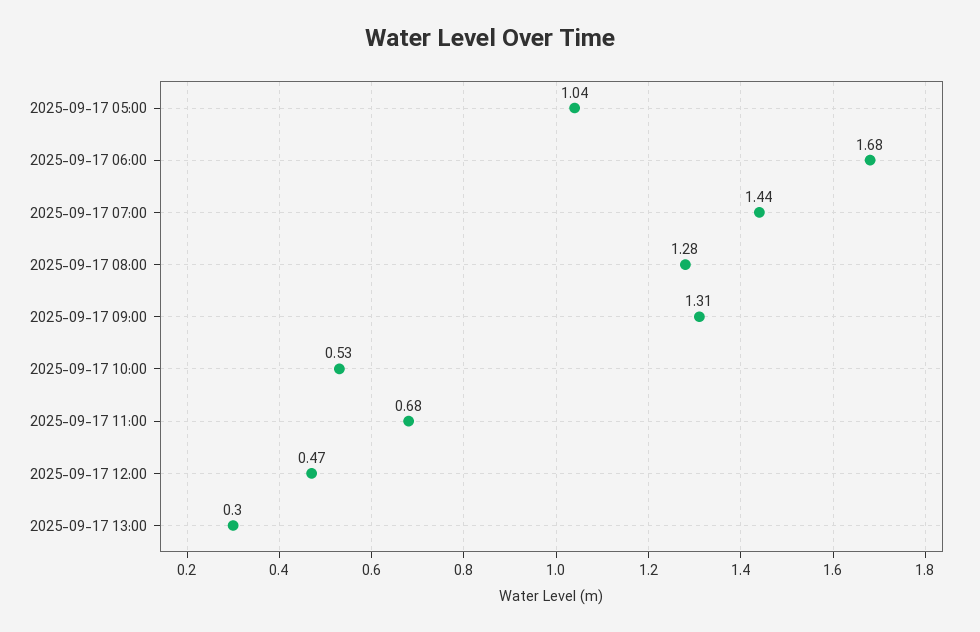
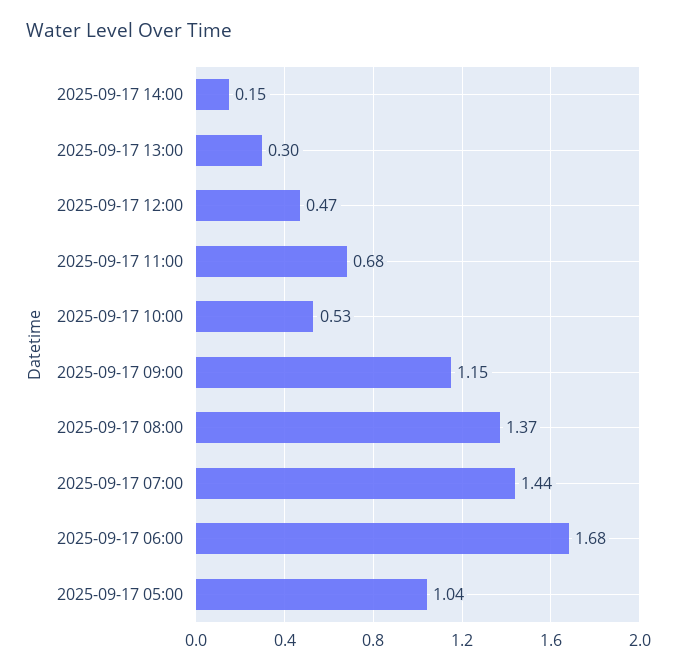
2025-09-17 08:00: 1.28 -> 1.37
2025-09-17 09:00: 1.31 -> 1.15
2025-09-17 14:00: none -> 0.15

